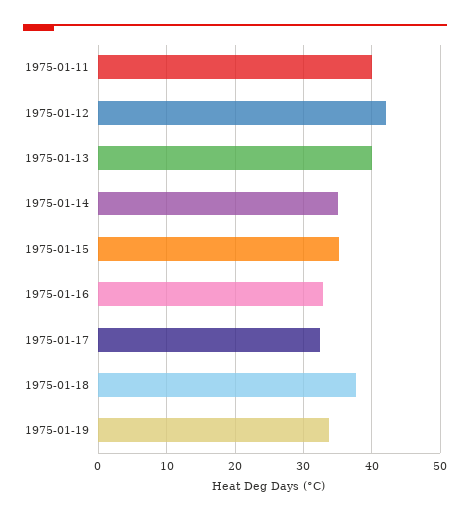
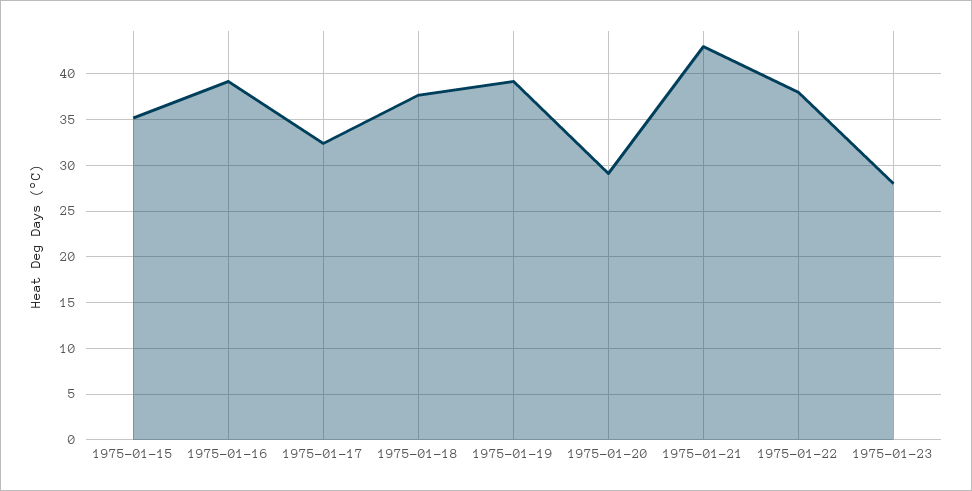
1975-01-11: 40 -> none
1975-01-12: 42 -> none
1975-01-13: 40 -> none
1975-01-14: 35 -> none
1975-01-16: 33 -> 39
1975-01-19: 34 -> 39
1975-01-20: none -> 29
1975-01-21: none -> 43
1975-01-22: none -> 38
1975-01-23: none -> 28

